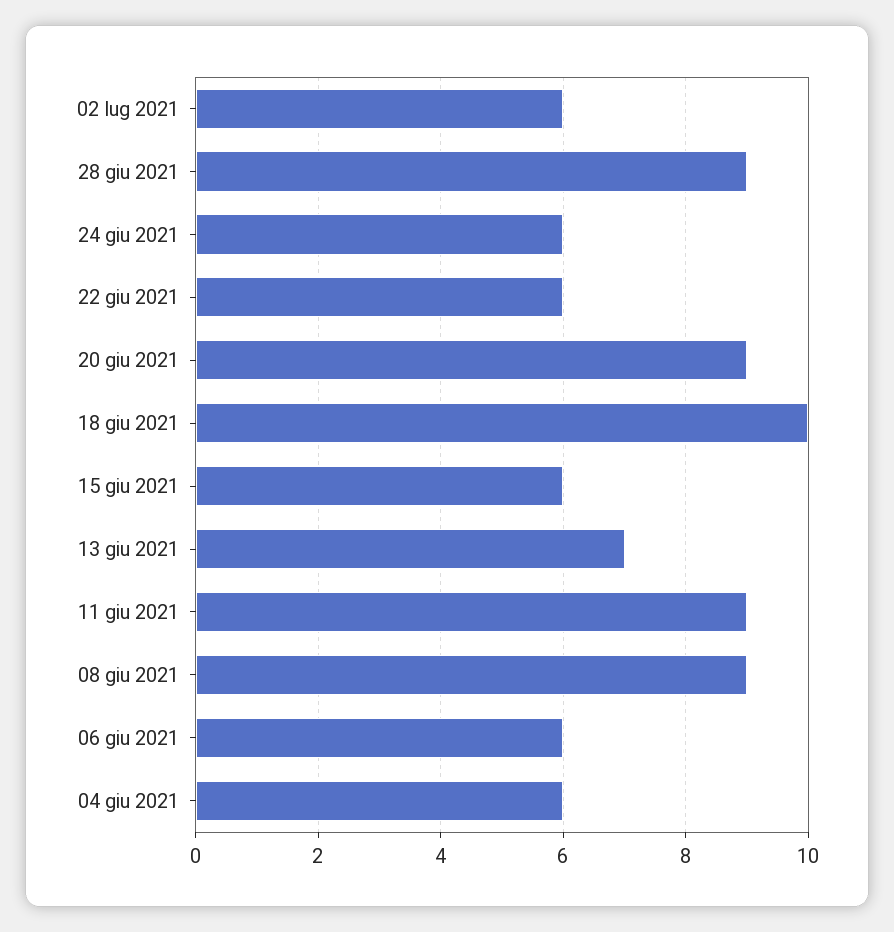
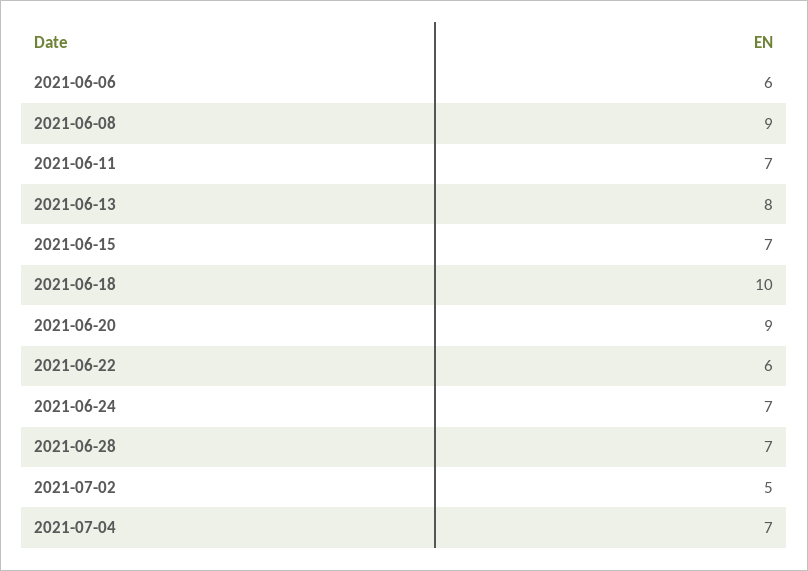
02 lug 2021: 6 -> 5
28 giu 2021: 9 -> 7
24 giu 2021: 6 -> 7
15 giu 2021: 6 -> 7
13 giu 2021: 7 -> 8
11 giu 2021: 9 -> 7
04 giu 2021: 6 -> none
2021-07-04: none -> 7

